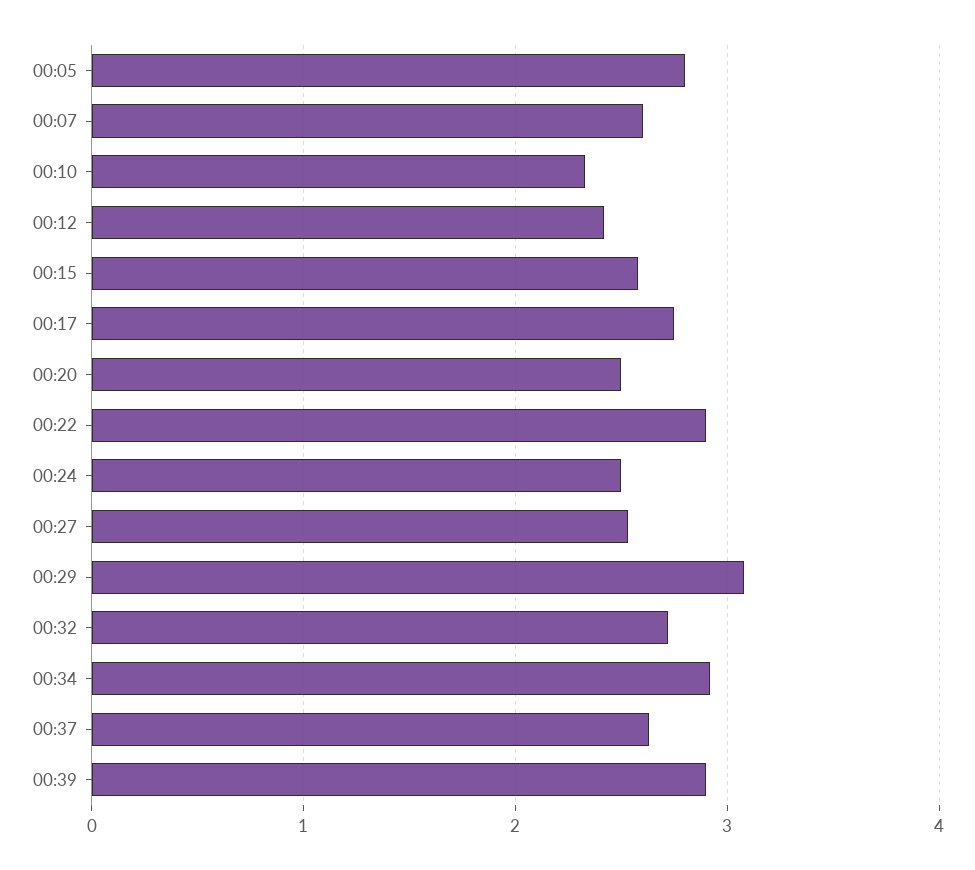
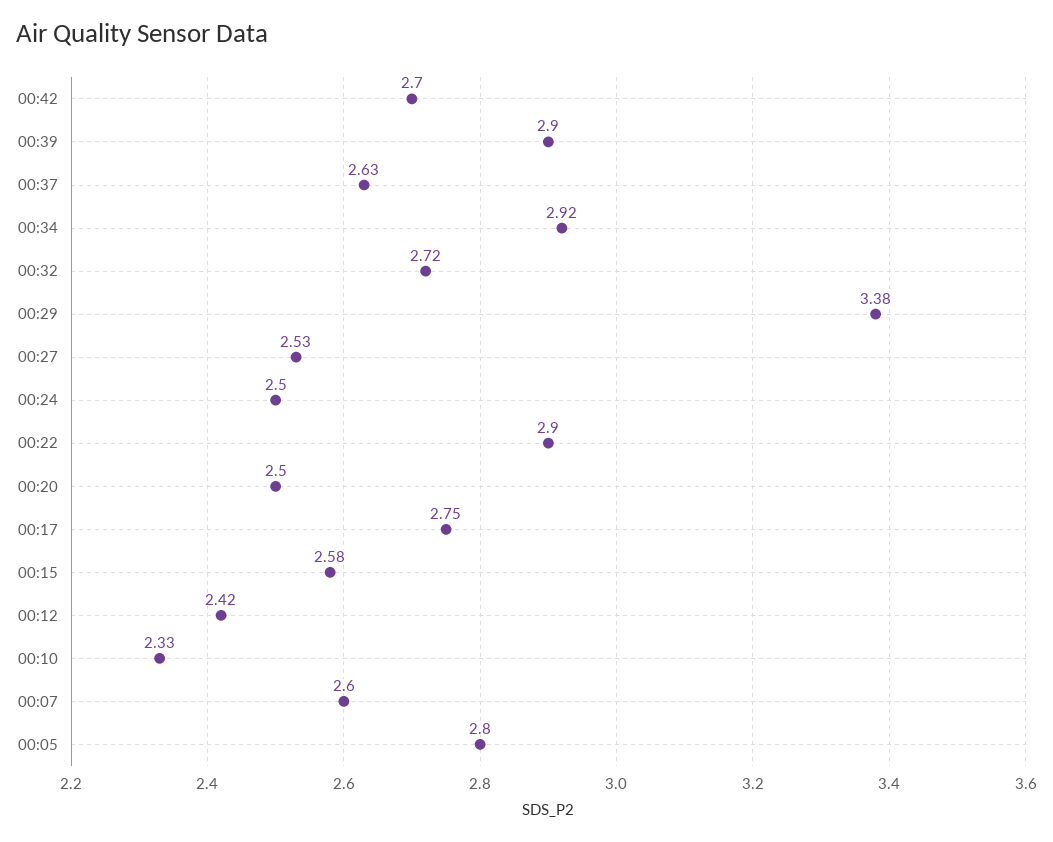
00:29: 3.1 -> 3.38
00:42: none -> 2.7

